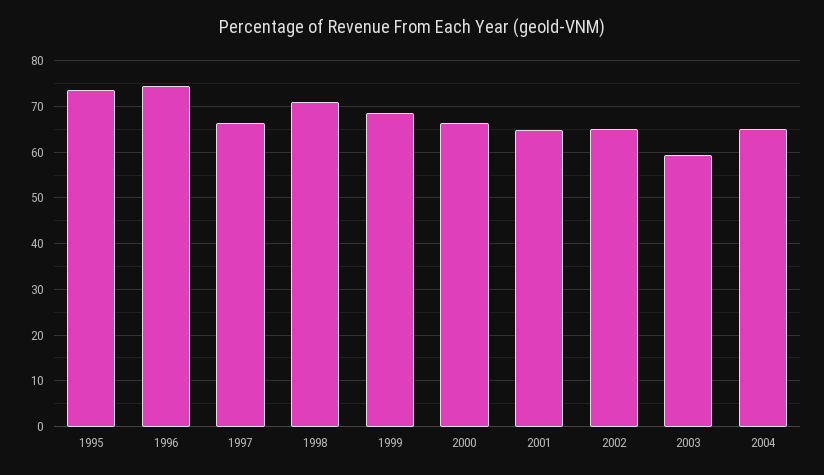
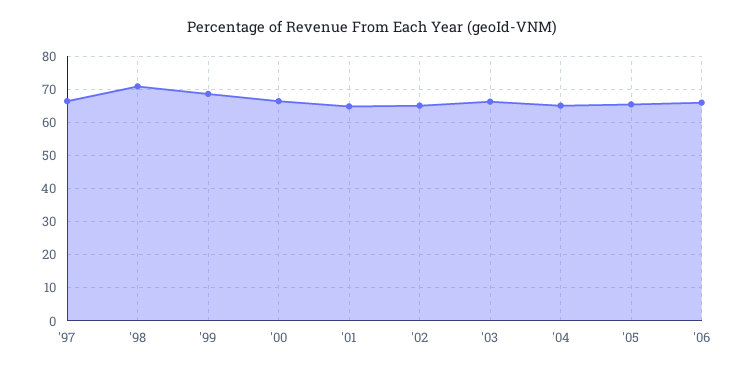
1995: 74 -> none
1996: 74 -> none
2003: 60 -> 66
'05: none -> 66
'06: none -> 66

